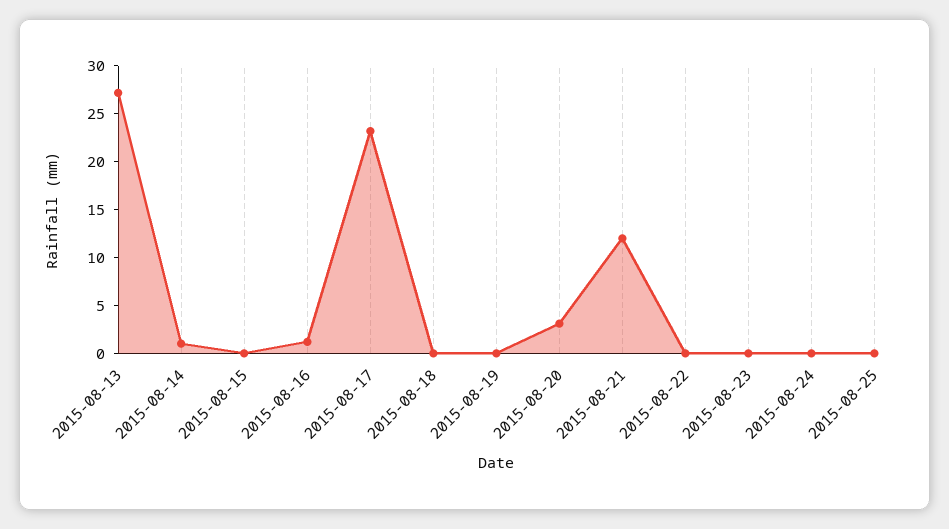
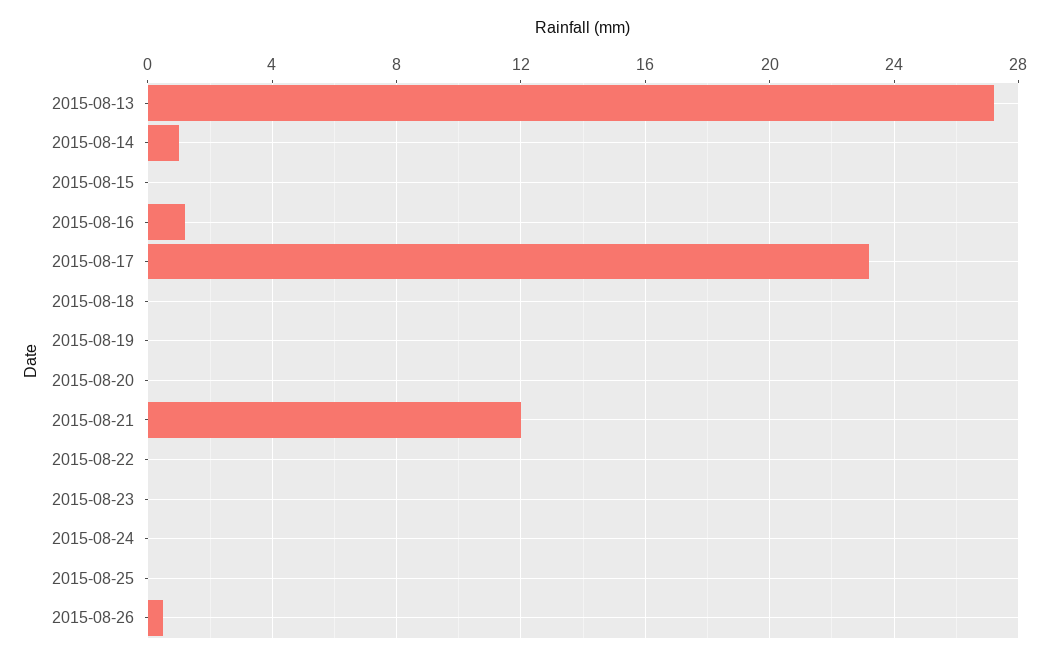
2015-08-20: 3 -> 0
2015-08-26: none -> 0.5

